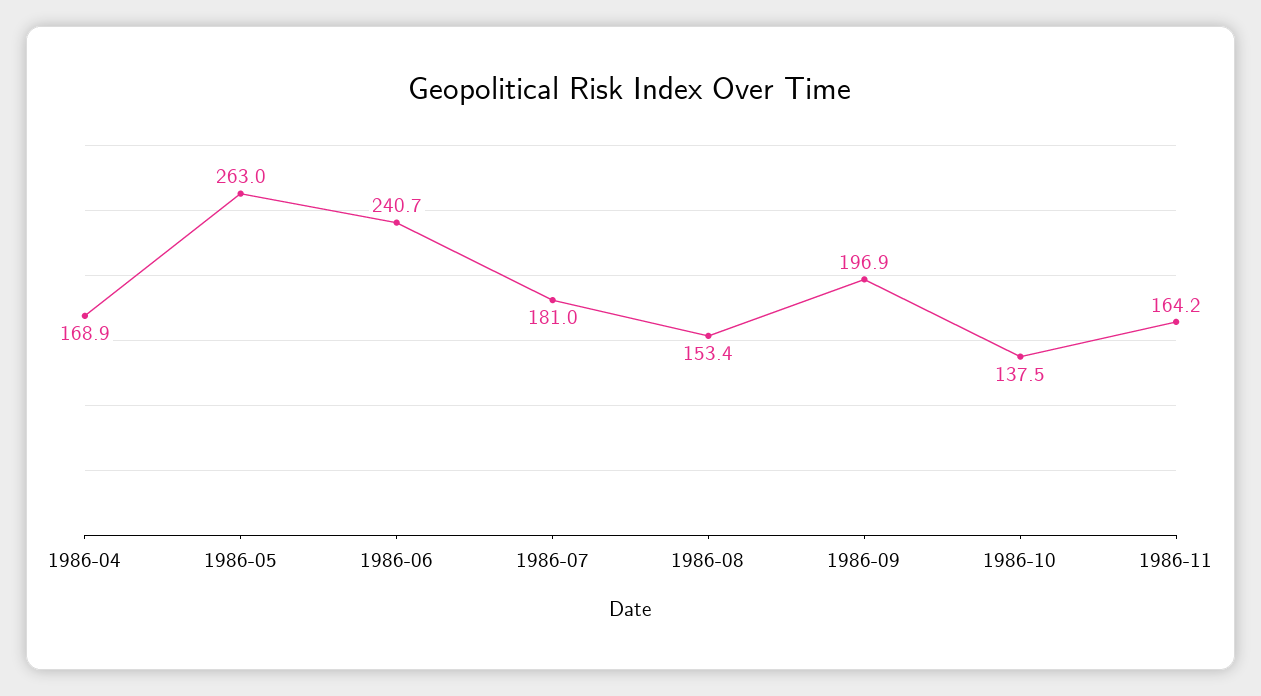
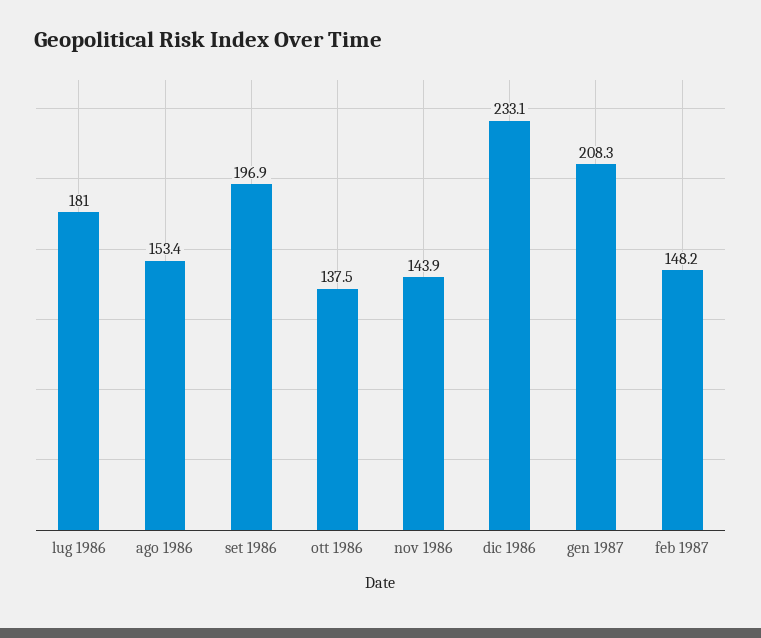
1986-04: 168.9 -> none
1986-05: 263 -> none
1986-06: 240.7 -> none
1986-11: 164.2 -> 143.9
dic 1986: none -> 233.1
gen 1987: none -> 208.3
feb 1987: none -> 148.2

